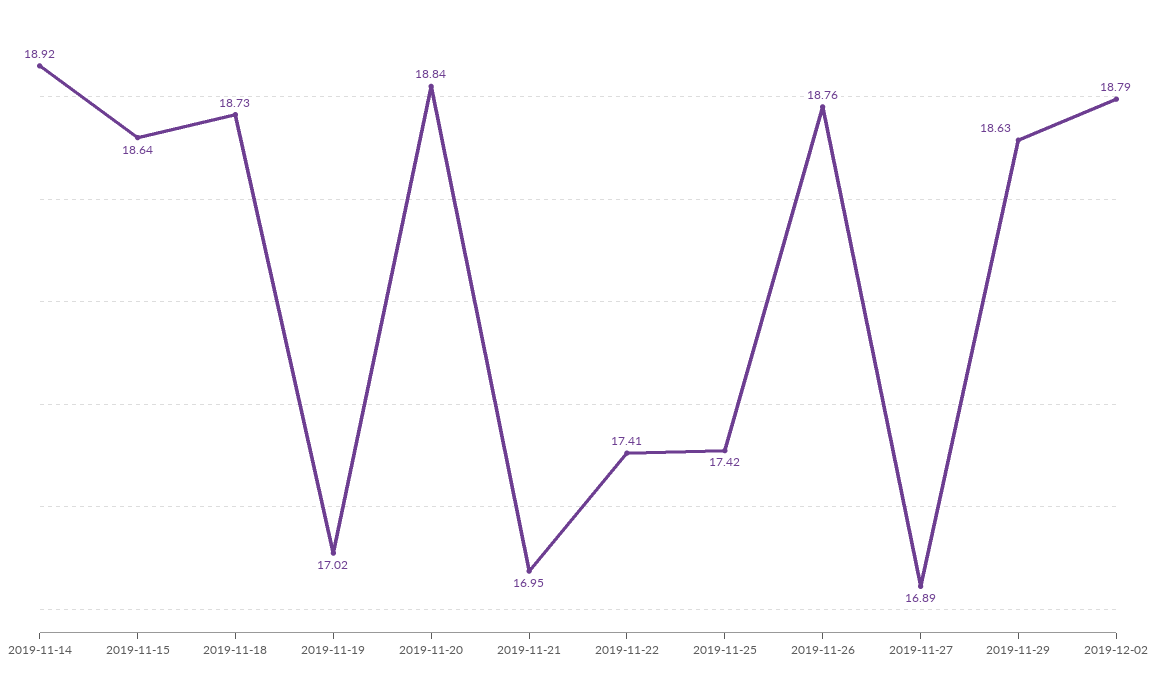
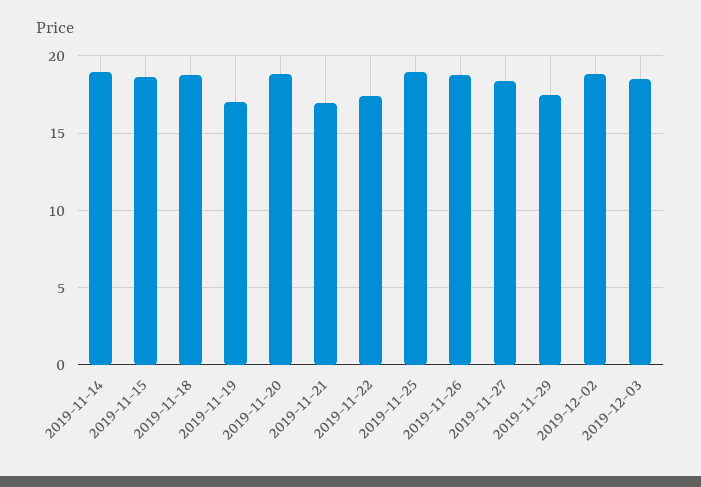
2019-11-25: 17.42 -> 19
2019-11-27: 16.89 -> 18.5
2019-11-29: 18.63 -> 17.5
2019-12-03: none -> 18.5

